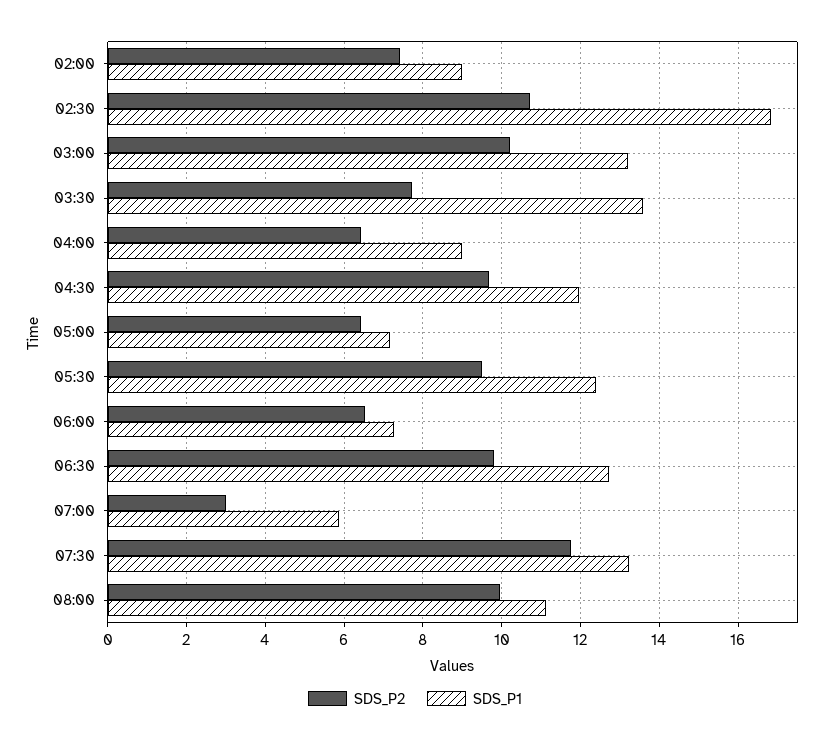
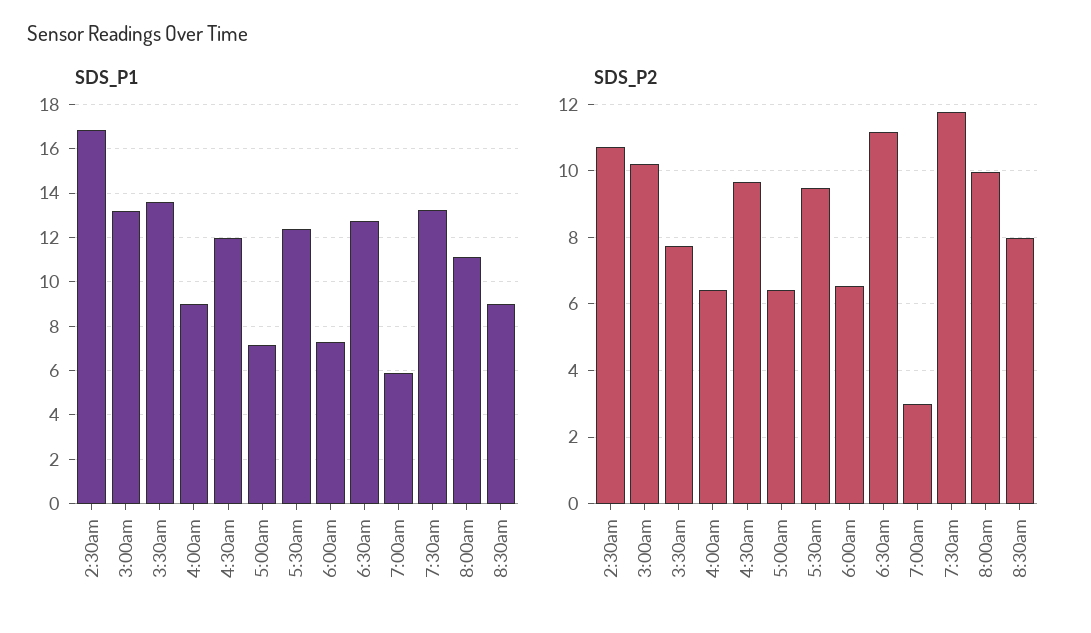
SDS_P2, 02:00: 7.4 -> none
SDS_P1, 02:00: 9 -> none
SDS_P2, 06:30: 9.8 -> 11.2
SDS_P1, 8:30am: none -> 9
SDS_P2, 8:30am: none -> 8

